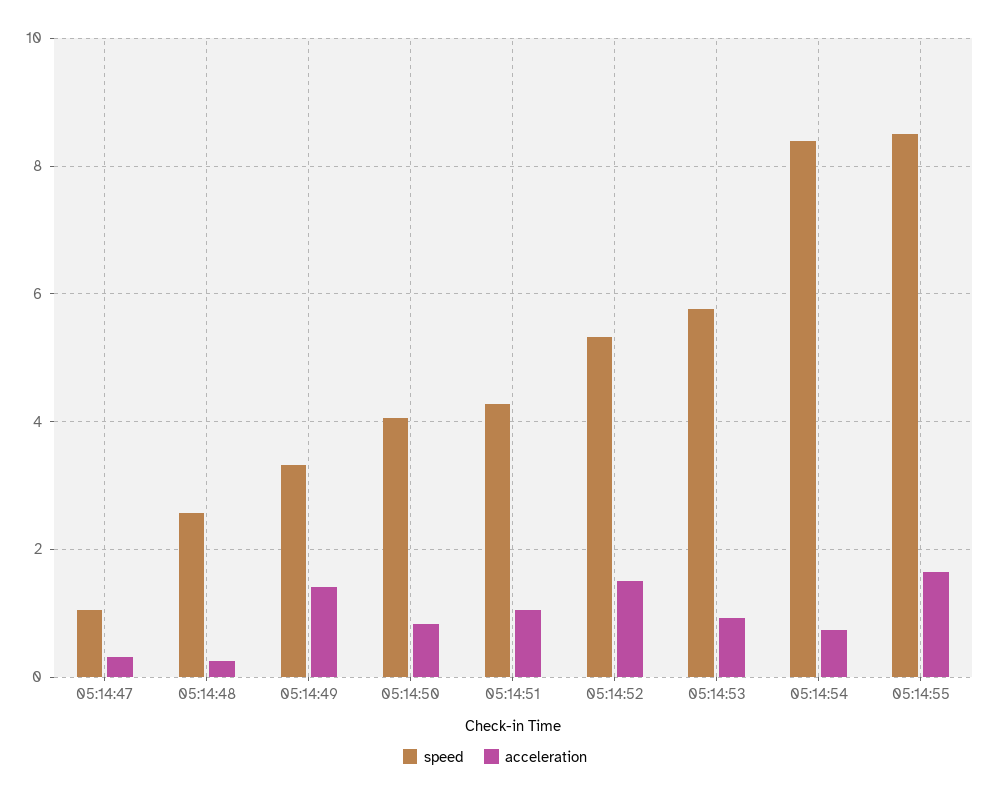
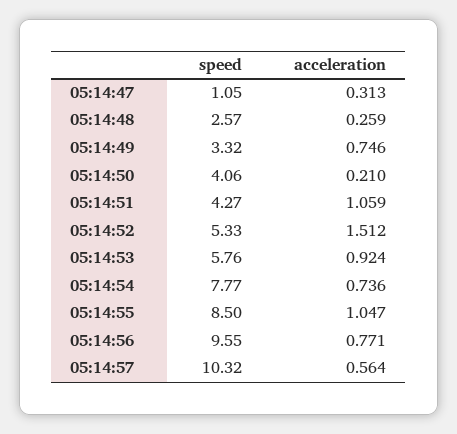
acceleration, 05:14:49: 1.4 -> 0.746
acceleration, 05:14:50: 0.8 -> 0.21
speed, 05:14:54: 8.4 -> 7.77
acceleration, 05:14:55: 1.6 -> 1.047
speed, 05:14:56: none -> 9.55
acceleration, 05:14:56: none -> 0.771
speed, 05:14:57: none -> 10.32
acceleration, 05:14:57: none -> 0.564

